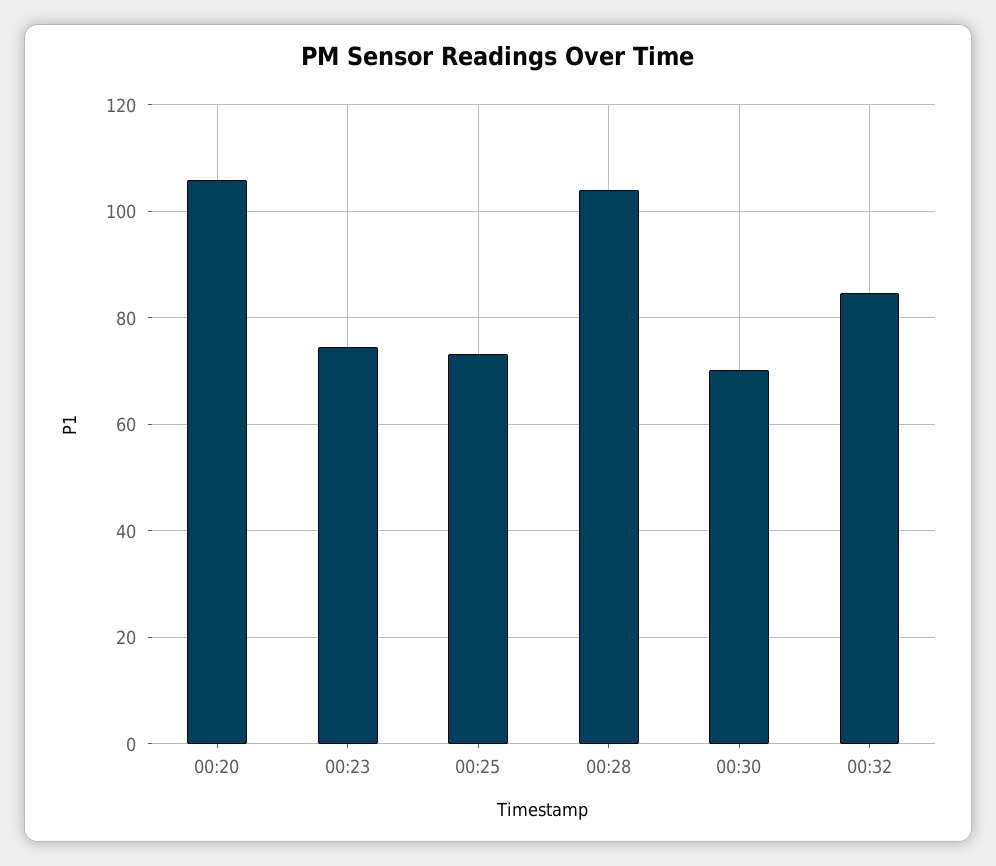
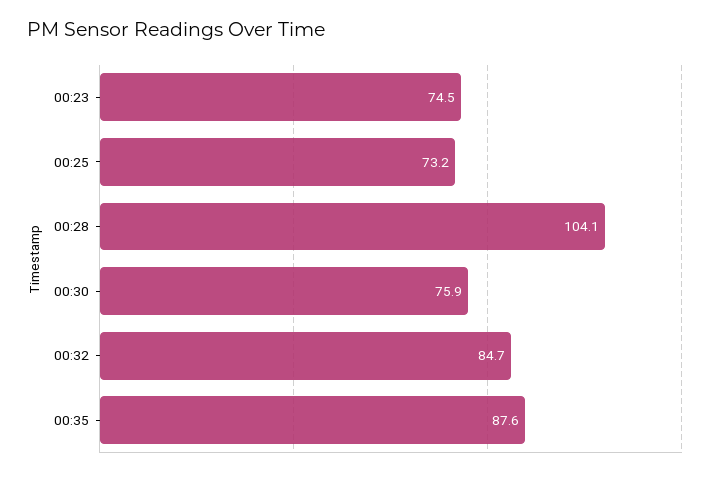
00:20: 106 -> none
00:30: 70 -> 75.9
00:35: none -> 87.6

